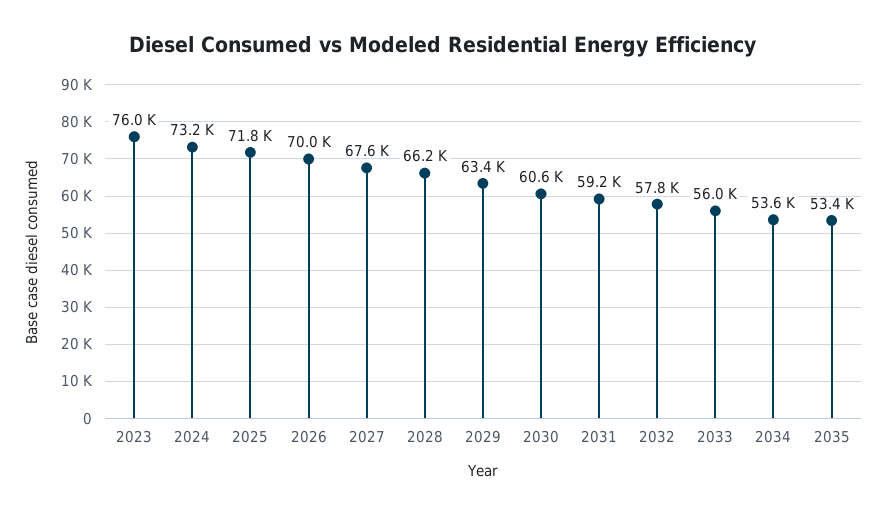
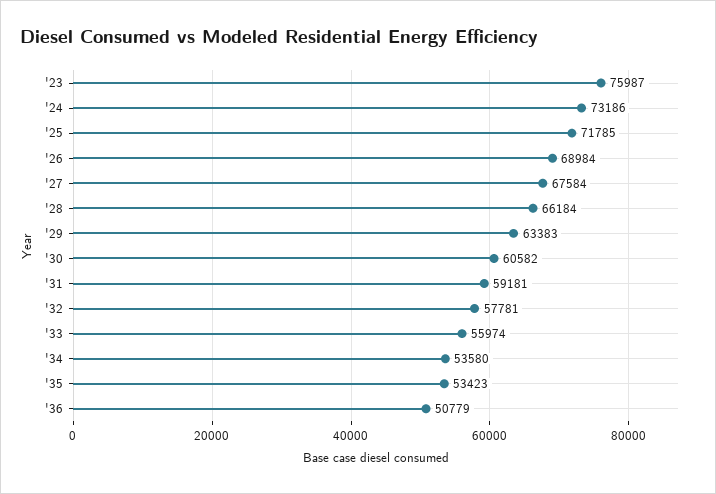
2026: 70000 -> 68984
'36: none -> 50779

